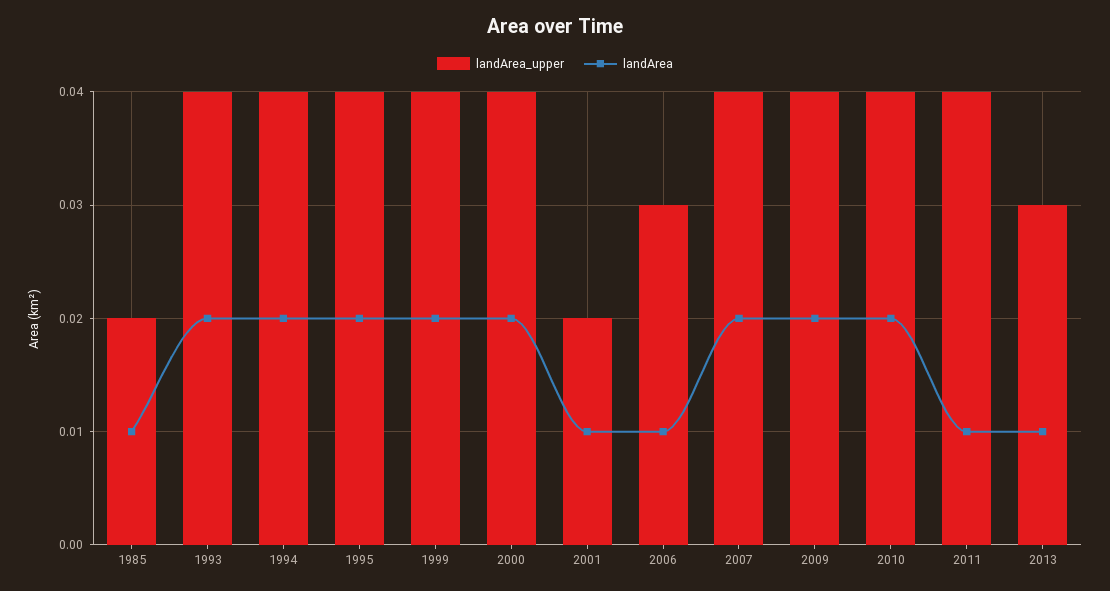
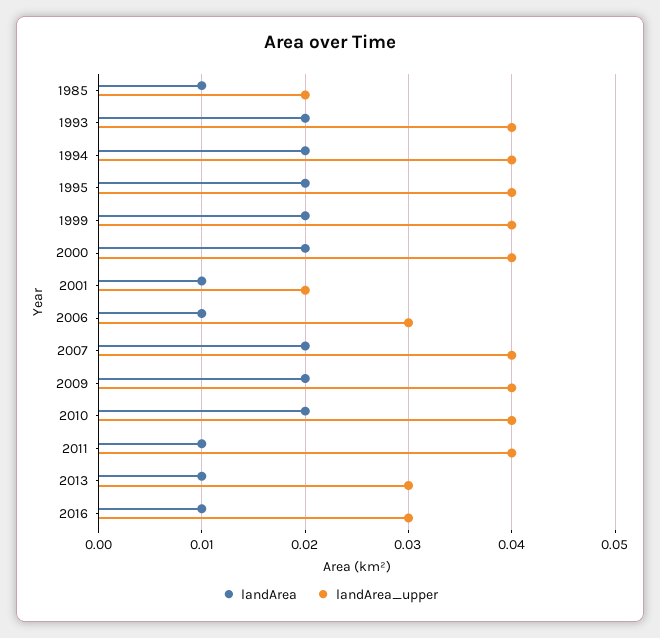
landArea, 2016: none -> 0.01
landArea_upper, 2016: none -> 0.03

